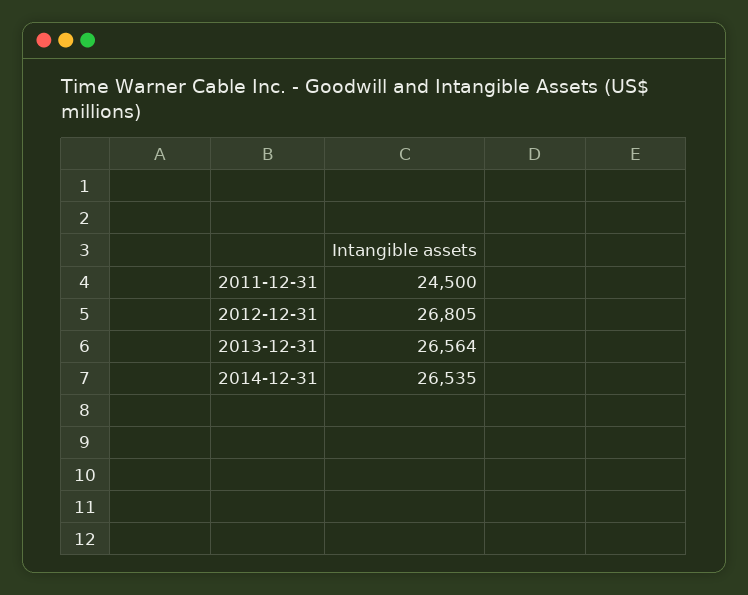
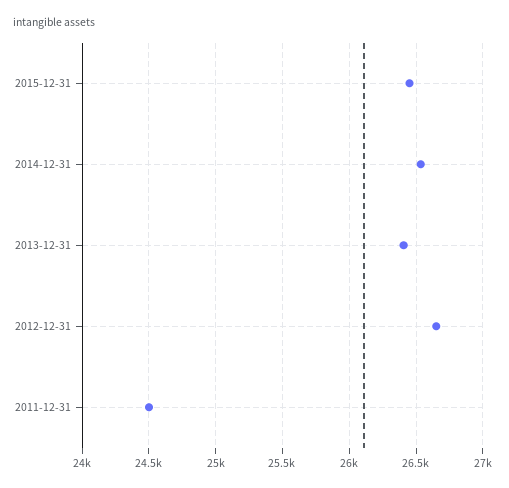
2012-12-31: 26805 -> 26650
2013-12-31: 26564 -> 26400
2015-12-31: none -> 26450

